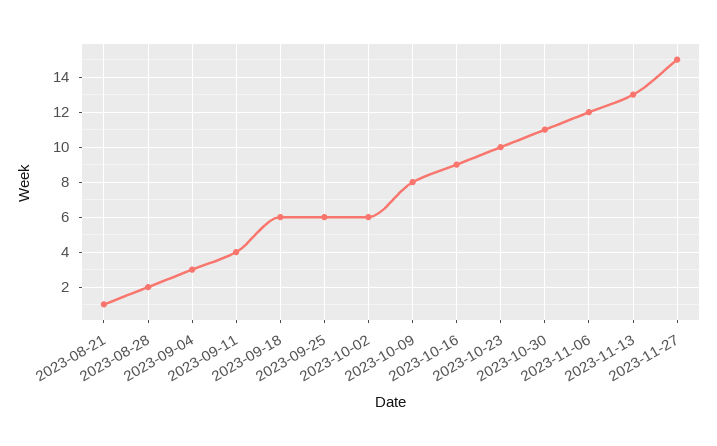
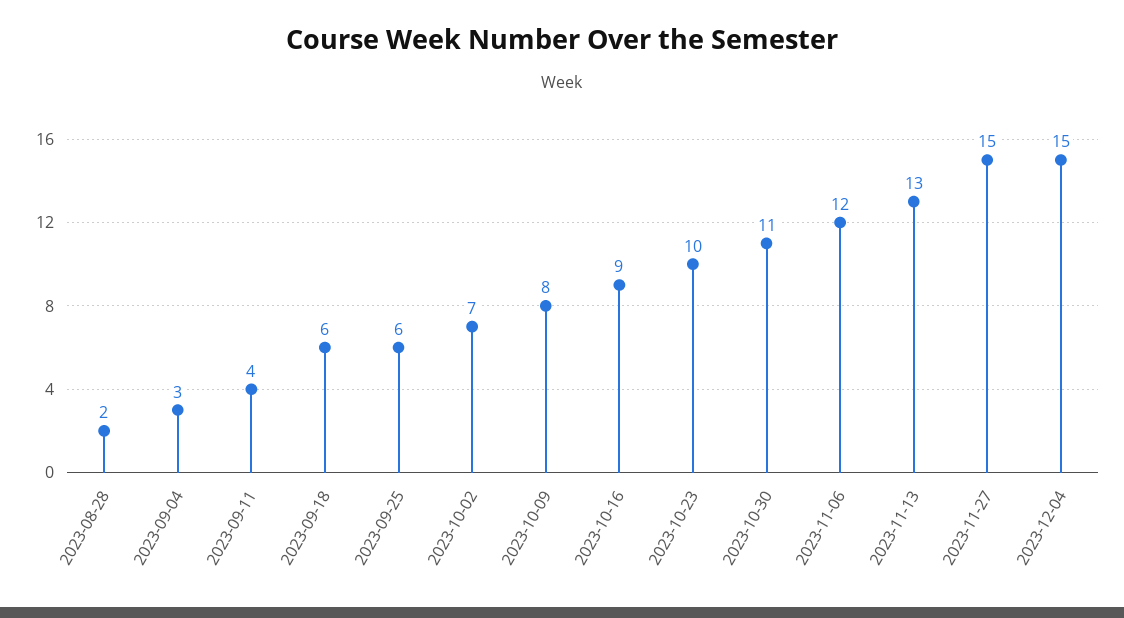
2023-08-21: 1 -> none
2023-10-02: 6 -> 7
2023-12-04: none -> 15

